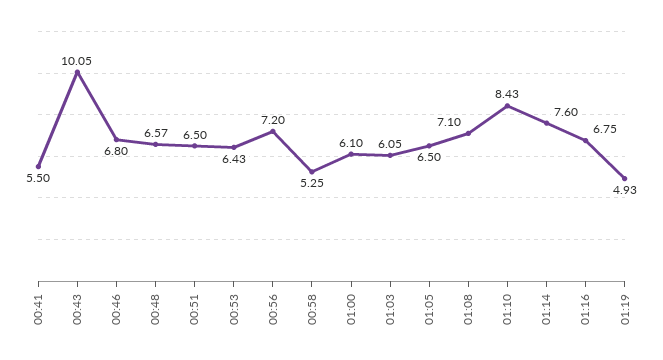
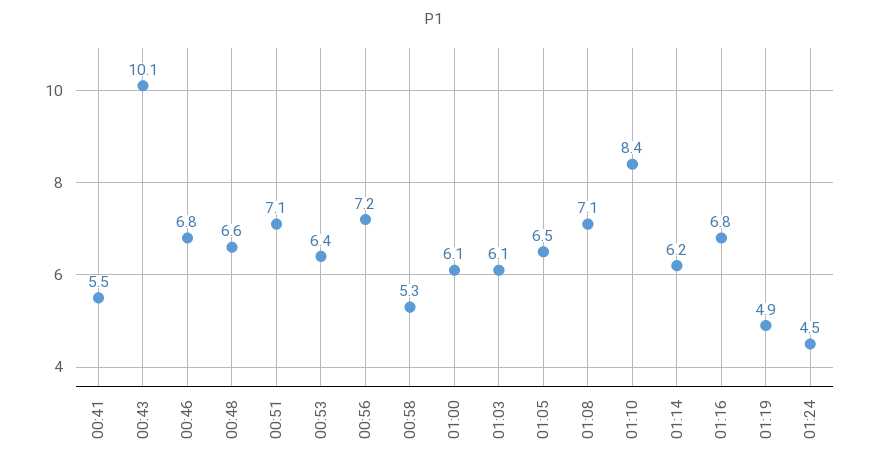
00:51: 6.5 -> 7.1
01:14: 7.6 -> 6.2
01:24: none -> 4.5

